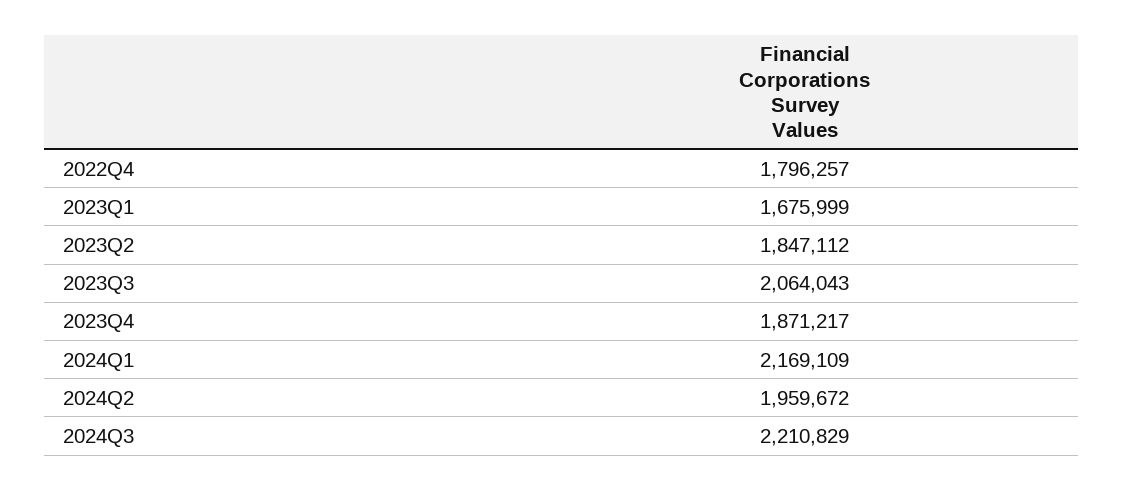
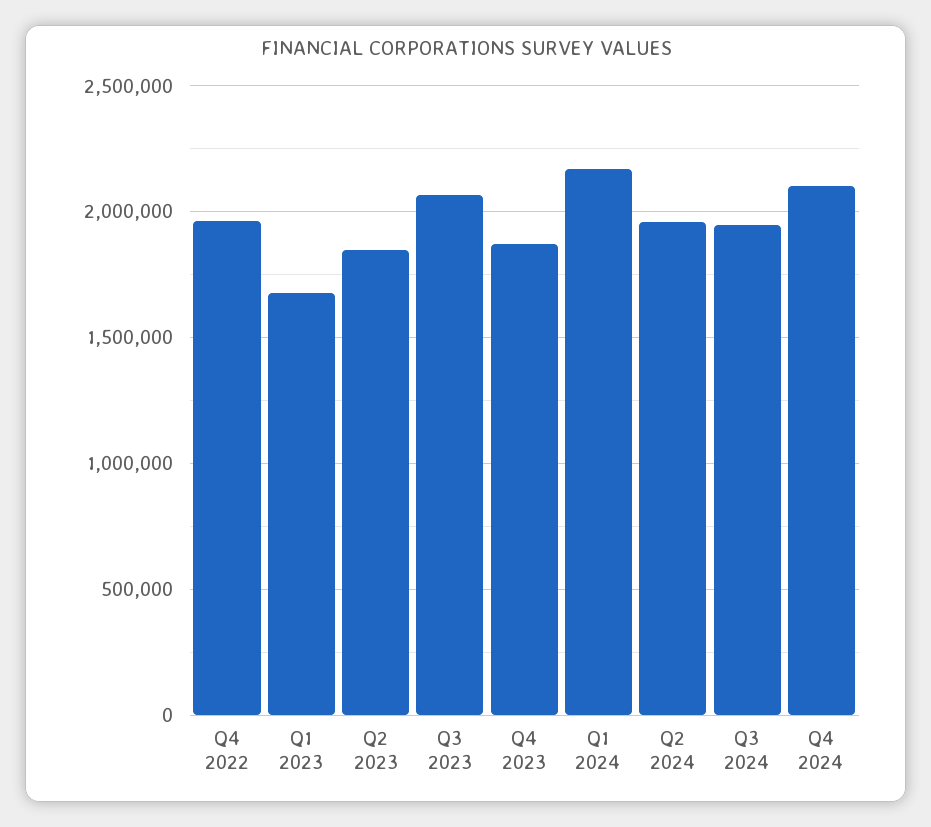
2022Q4: 1796257 -> 1950000
2024Q3: 2210829 -> 1950000
Q4 2024: none -> 2100000

